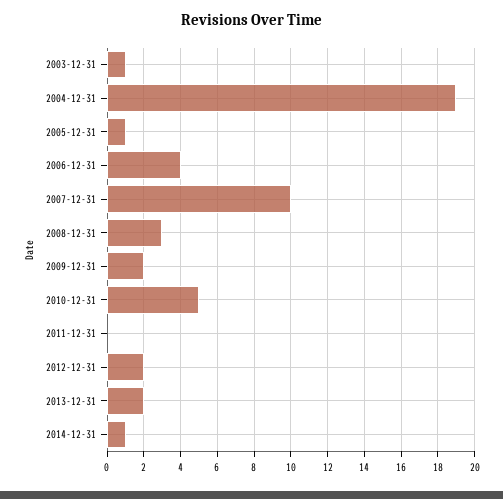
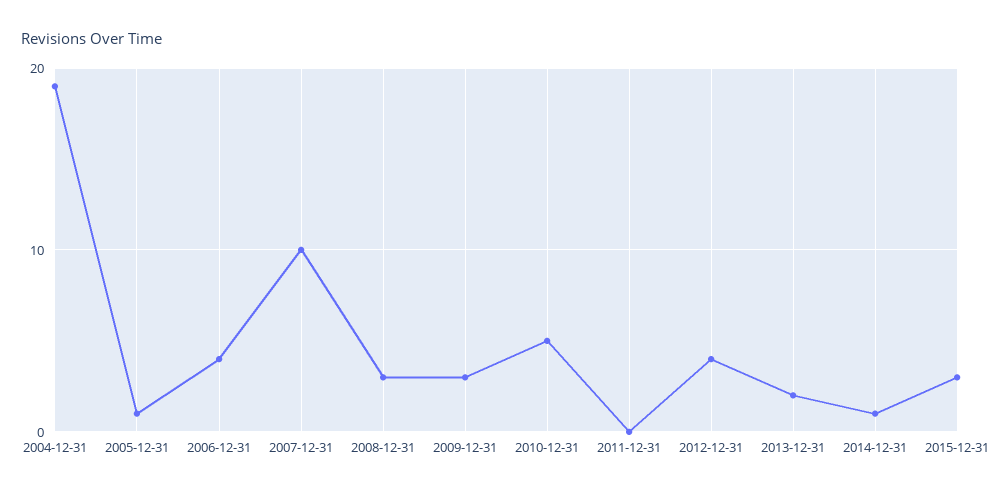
2003-12-31: 1 -> none
2009-12-31: 2 -> 3
2012-12-31: 2 -> 4
2015-12-31: none -> 3

